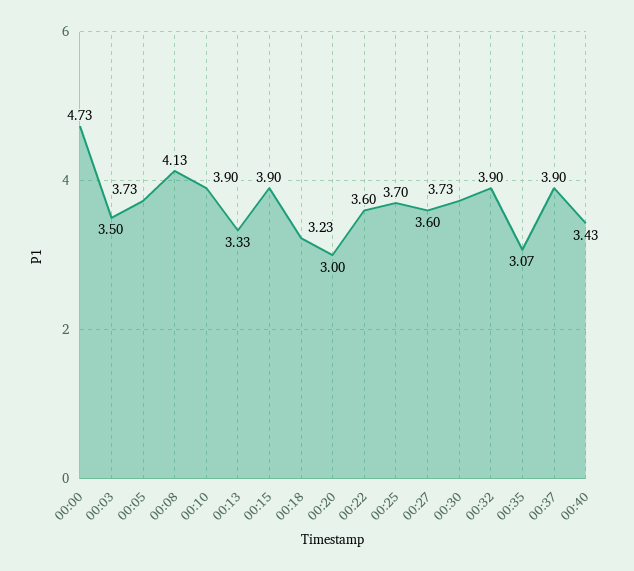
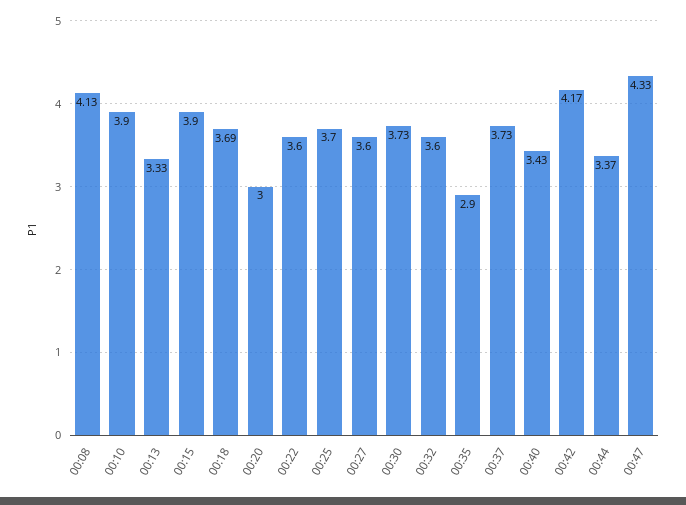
00:00: 4.73 -> none
00:03: 3.5 -> none
00:05: 3.73 -> none
00:18: 3.23 -> 3.69
00:32: 3.9 -> 3.6
00:35: 3.07 -> 2.9
00:37: 3.9 -> 3.73
00:42: none -> 4.17
00:44: none -> 3.37
00:47: none -> 4.33

